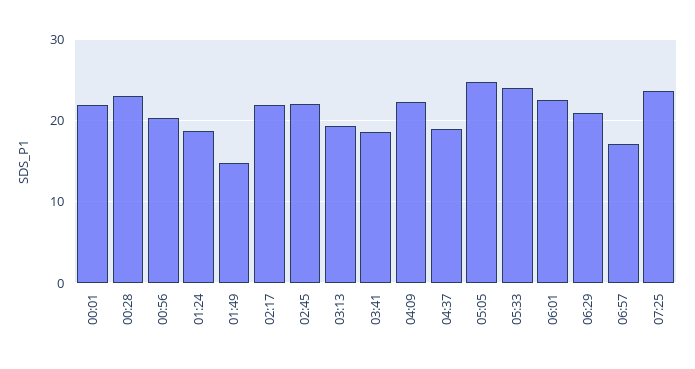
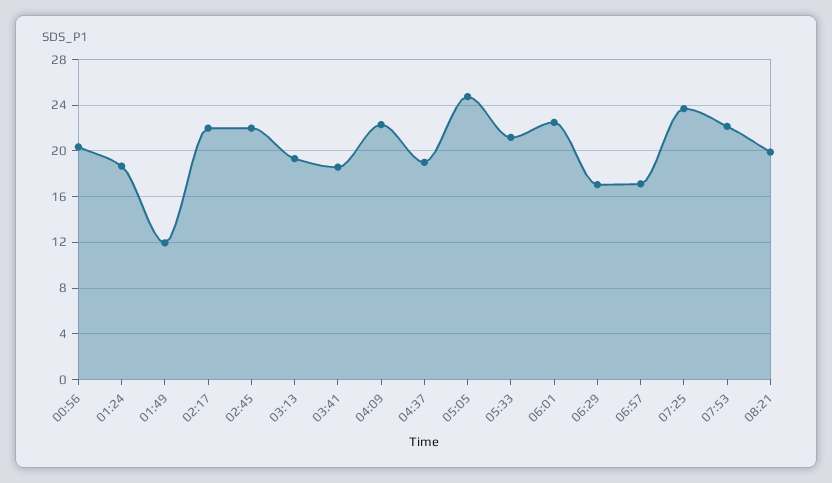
00:01: 22 -> none
00:28: 23 -> none
01:49: 15 -> 12
05:33: 24 -> 21
06:29: 21 -> 17
07:53: none -> 22
08:21: none -> 20

